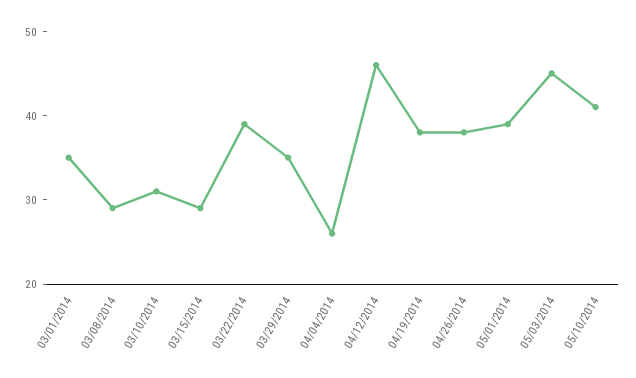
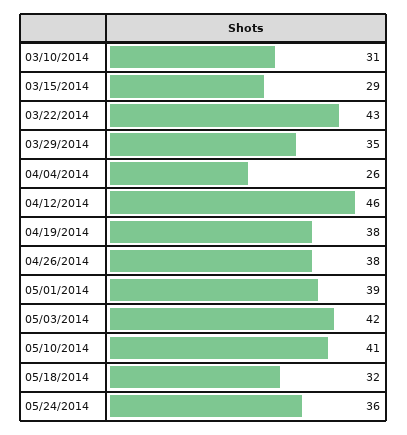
03/01/2014: 35 -> none
03/08/2014: 29 -> none
03/22/2014: 39 -> 43
05/03/2014: 45 -> 42
05/18/2014: none -> 32
05/24/2014: none -> 36

